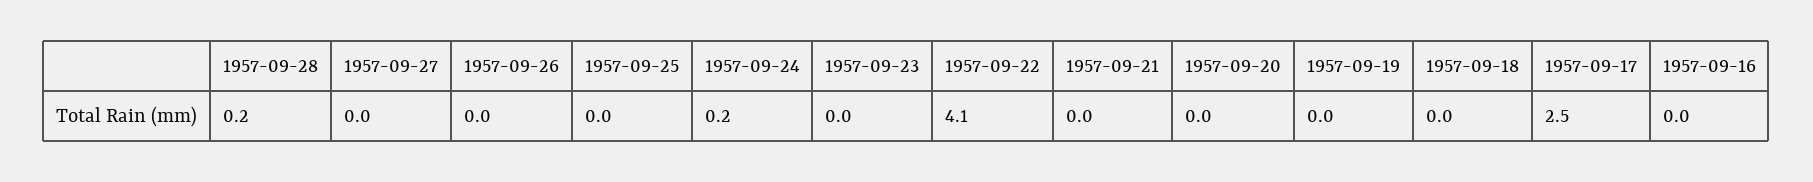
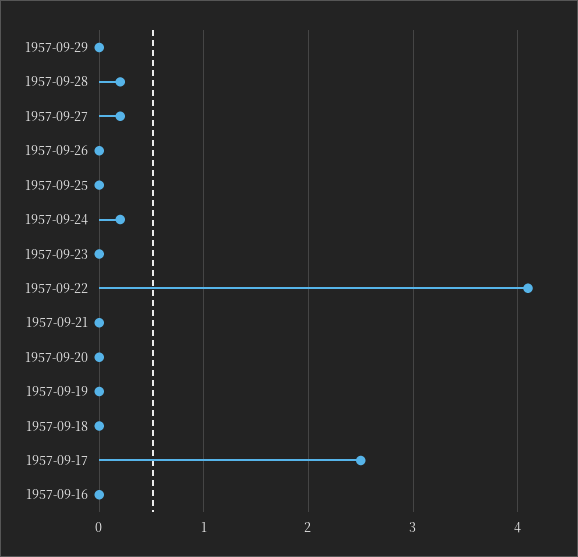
1957-09-27: 0 -> 0.2
1957-09-29: none -> 0

